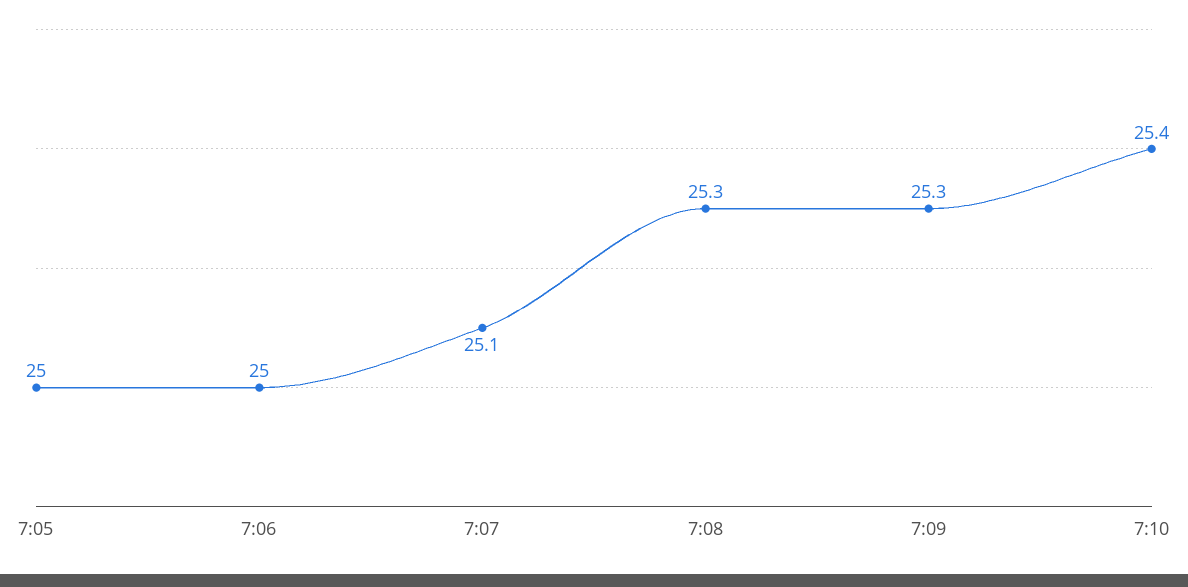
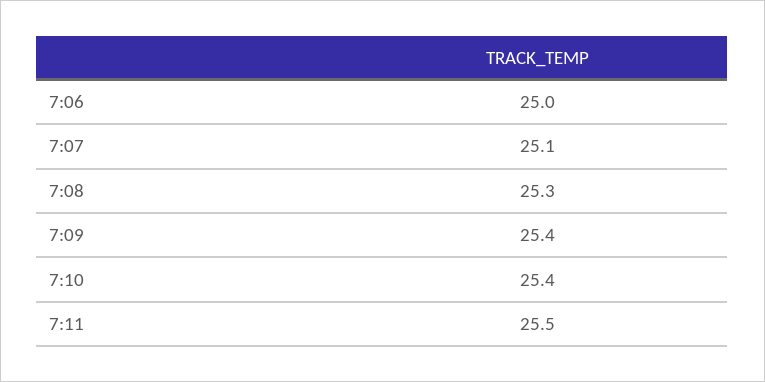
7:05: 25 -> none
7:09: 25.3 -> 25.4
7:11: none -> 25.5

